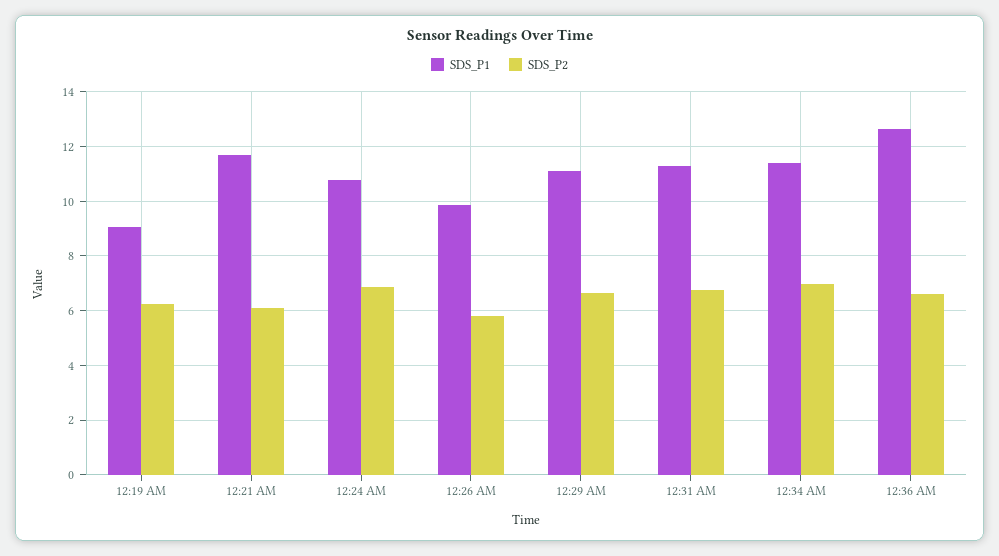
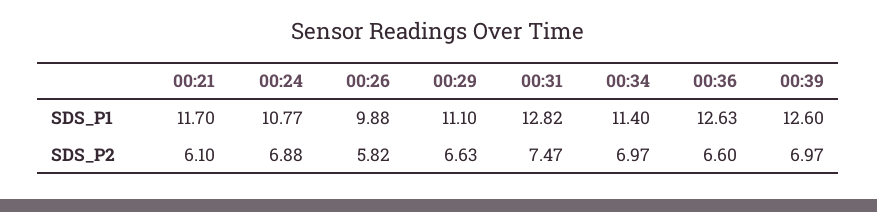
SDS_P1, 12:19 AM: 9 -> none
SDS_P2, 12:19 AM: 6.25 -> none
SDS_P1, 12:31 AM: 11.25 -> 12.82
SDS_P2, 12:31 AM: 6.75 -> 7.47
SDS_P1, 00:39: none -> 12.6
SDS_P2, 00:39: none -> 6.97

